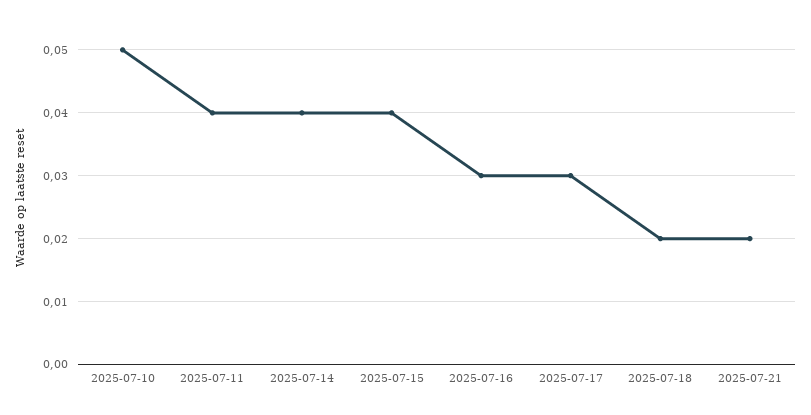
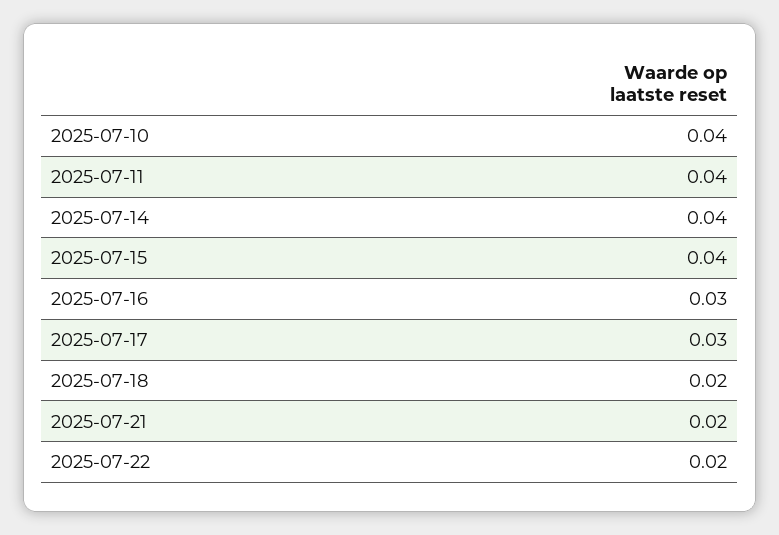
2025-07-10: 0.05 -> 0.04
2025-07-22: none -> 0.02

